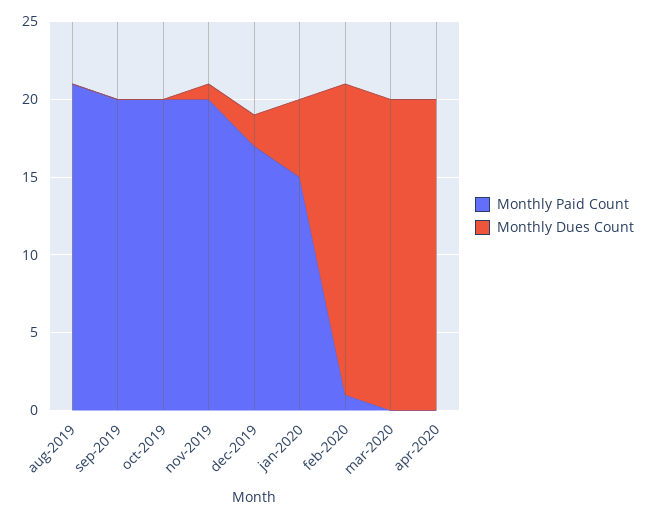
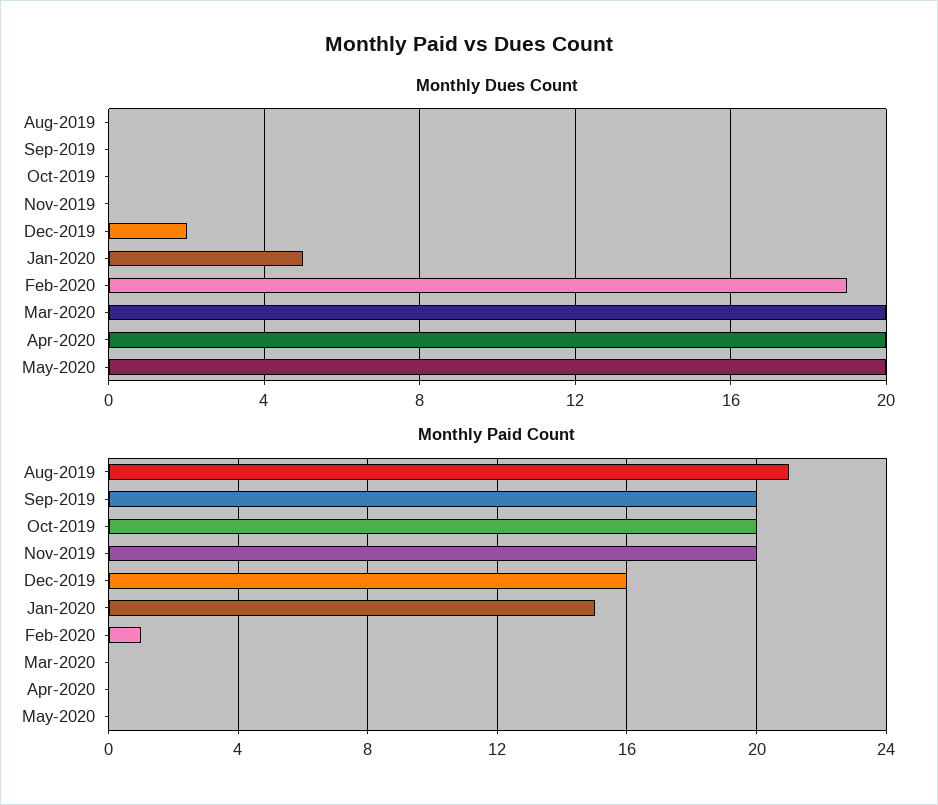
Monthly Dues Count, nov-2019: 1 -> 0
Monthly Paid Count, dec-2019: 17 -> 16
Monthly Dues Count, feb-2020: 20 -> 19
Monthly Dues Count, May-2020: none -> 20
Monthly Paid Count, May-2020: none -> 0

